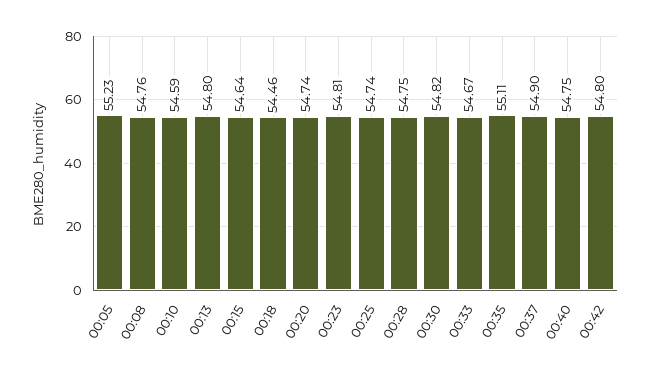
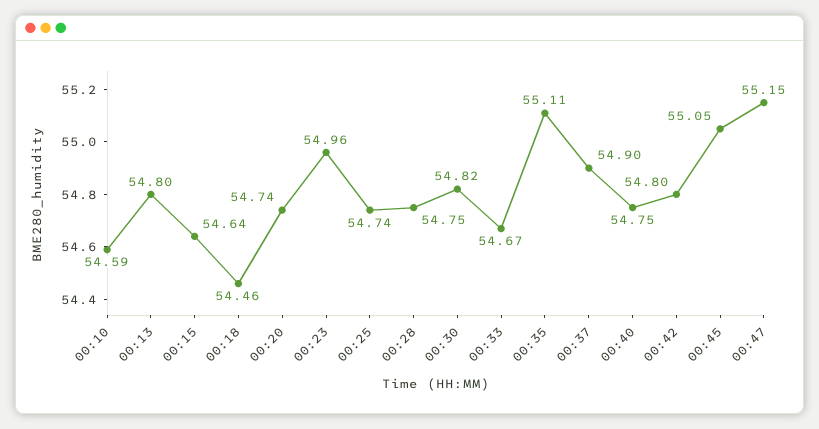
00:05: 55.23 -> none
00:08: 54.76 -> none
00:23: 54.81 -> 54.96
00:45: none -> 55.05
00:47: none -> 55.15

